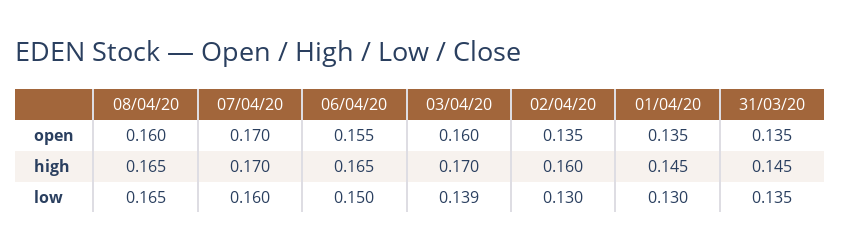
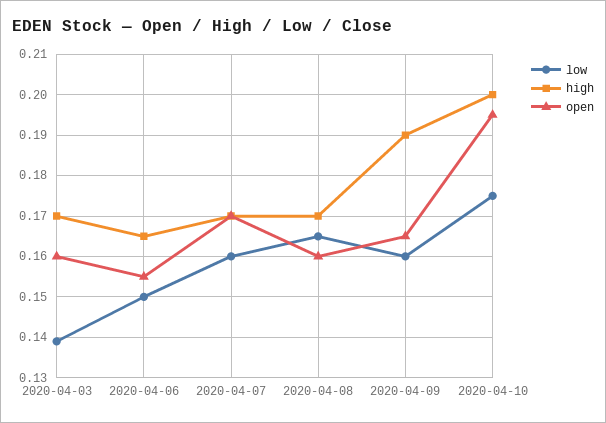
open, 02/04/20: 0.135 -> none
open, 01/04/20: 0.135 -> none
open, 31/03/20: 0.135 -> none
high, 08/04/20: 0.165 -> 0.17
high, 02/04/20: 0.16 -> none
high, 01/04/20: 0.145 -> none
high, 31/03/20: 0.145 -> none
low, 02/04/20: 0.13 -> none
low, 01/04/20: 0.13 -> none
low, 31/03/20: 0.135 -> none
low, 2020-04-09: none -> 0.16
high, 2020-04-09: none -> 0.19
open, 2020-04-09: none -> 0.165
low, 2020-04-10: none -> 0.175
high, 2020-04-10: none -> 0.2
open, 2020-04-10: none -> 0.195

